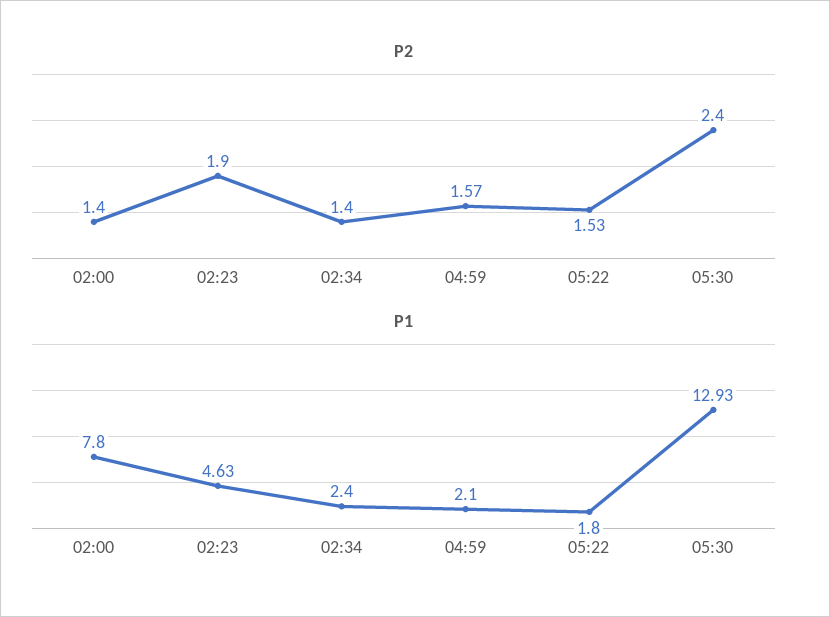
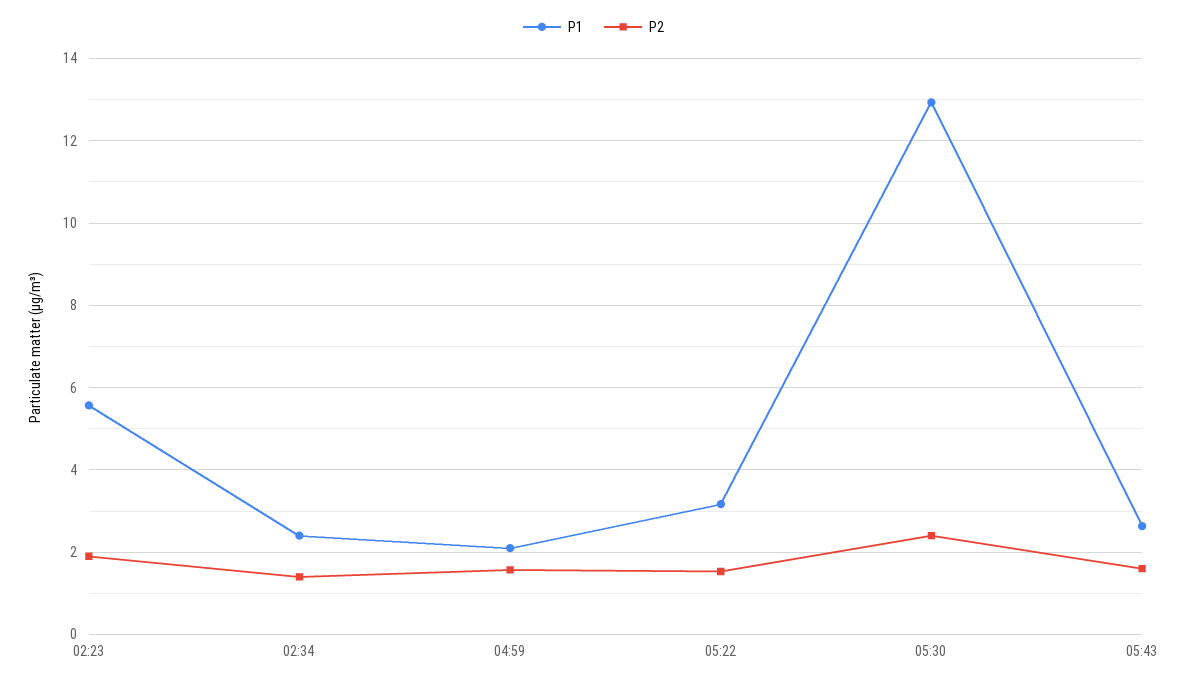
P2, 02:00: 1.4 -> none
P1, 02:00: 7.8 -> none
P1, 02:23: 4.63 -> 5.6
P1, 05:22: 1.8 -> 3.2
P1, 05:43: none -> 2.6
P2, 05:43: none -> 1.6

